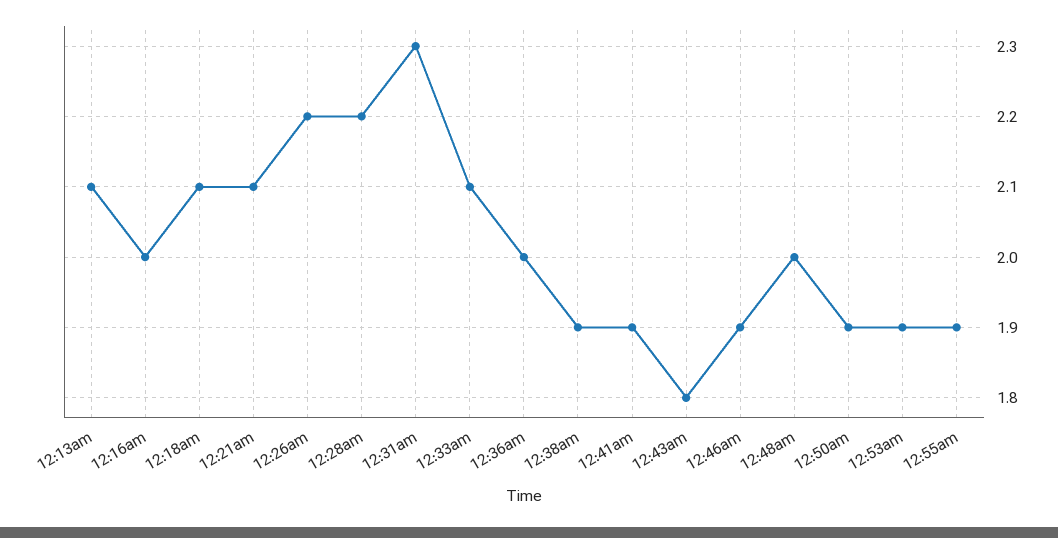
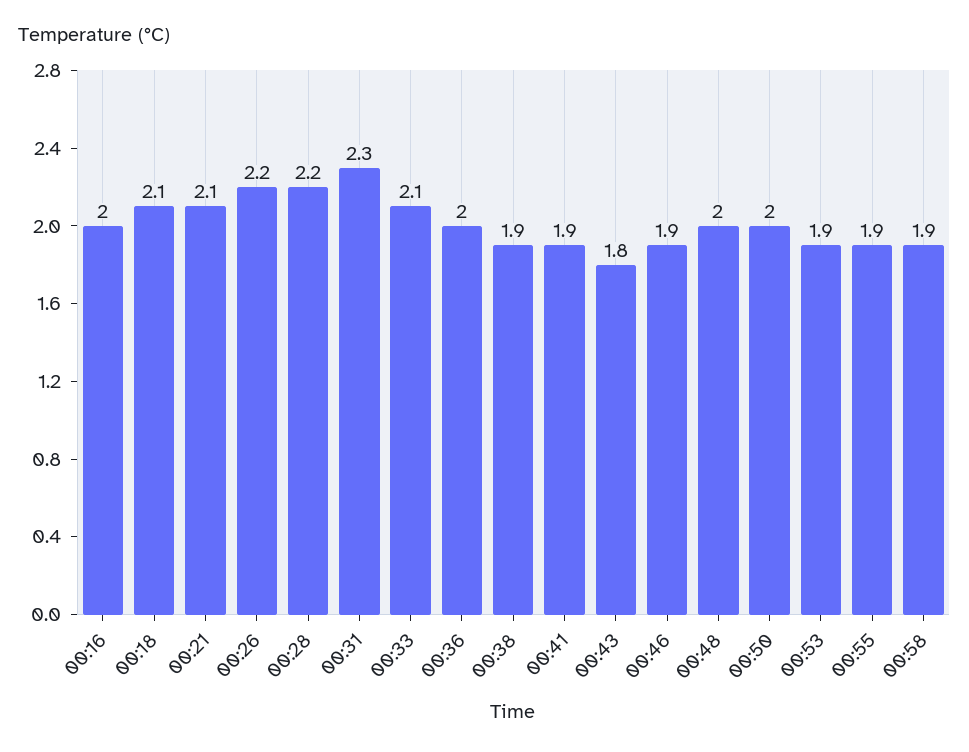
12:13am: 2.1 -> none
12:50am: 1.9 -> 2
00:58: none -> 1.9

